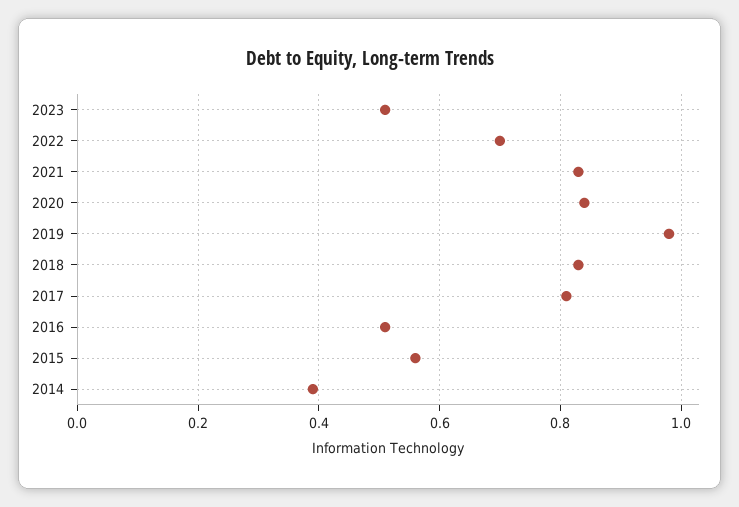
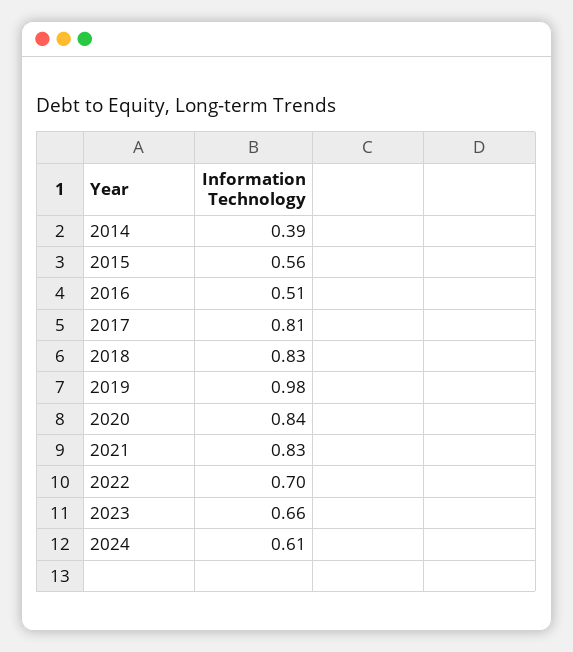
2023: 0.5 -> 0.66
2024: none -> 0.61

